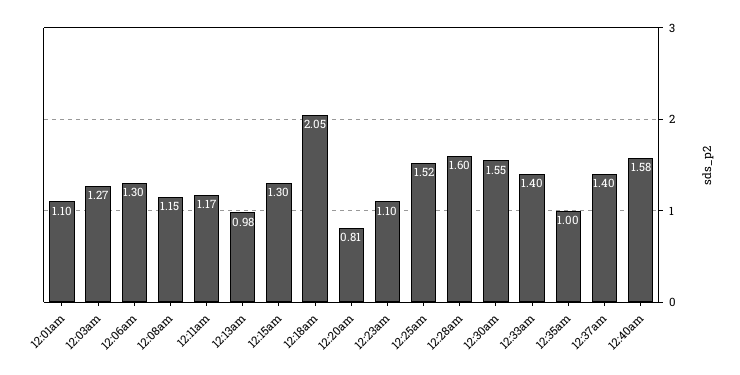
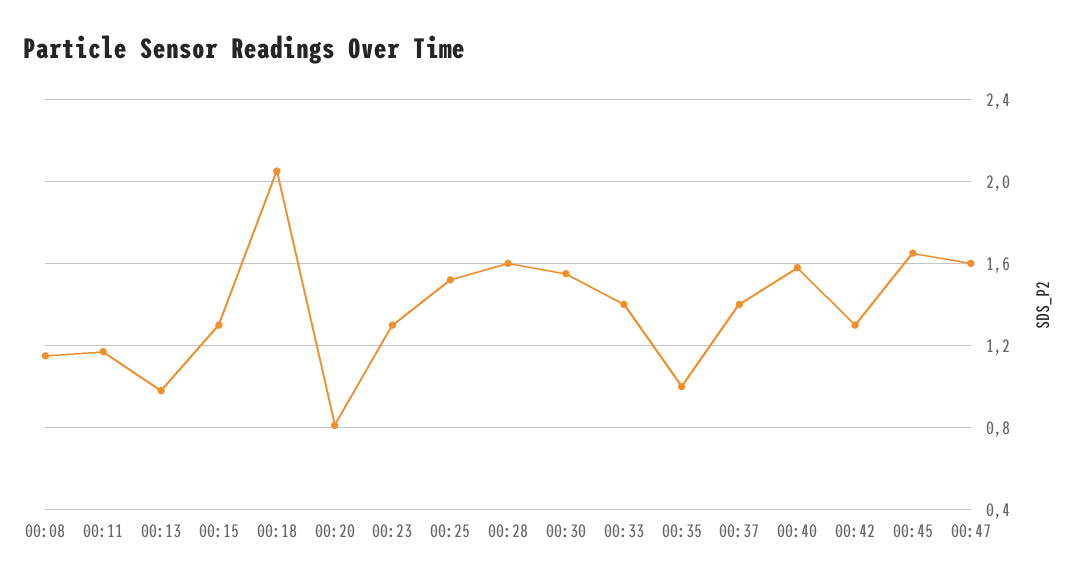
12:01am: 1.1 -> none
12:03am: 1.27 -> none
12:06am: 1.3 -> none
12:23am: 1.1 -> 1.3
00:42: none -> 1.3
00:45: none -> 1.65
00:47: none -> 1.6

